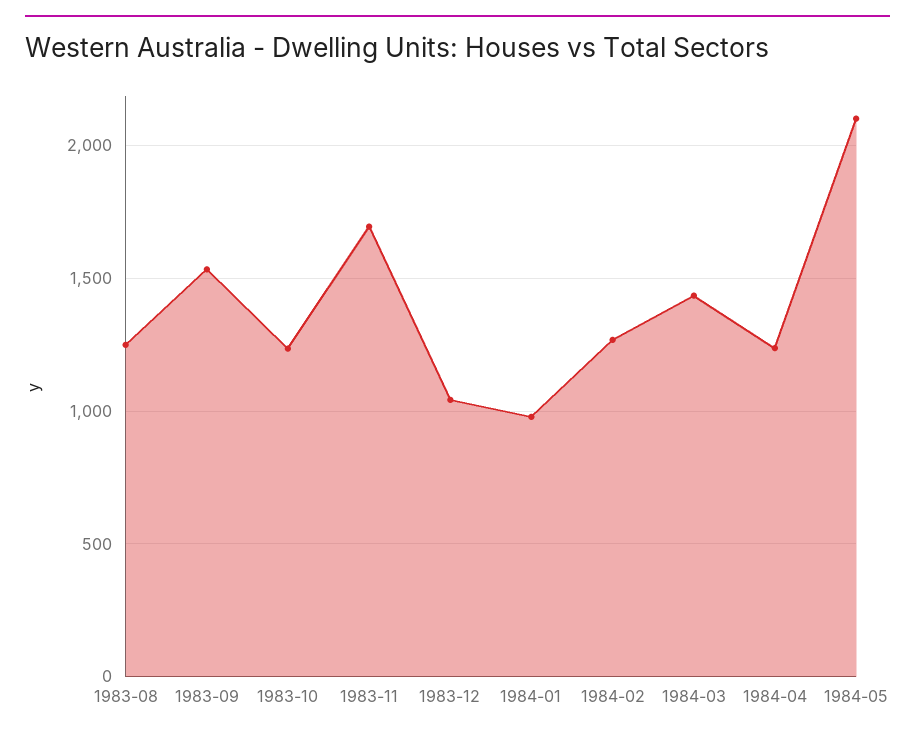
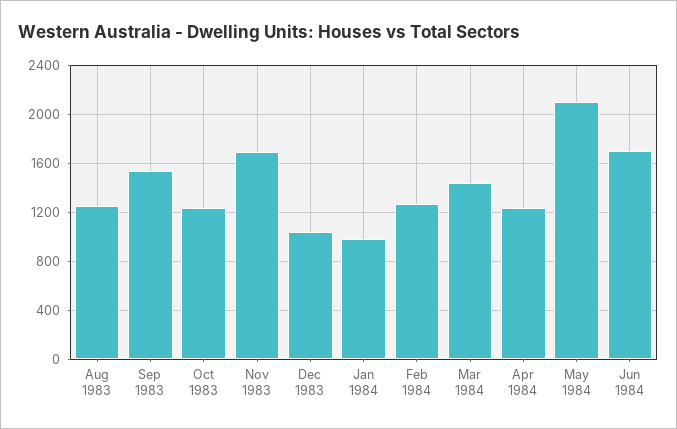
Jun 1984: none -> 1700

